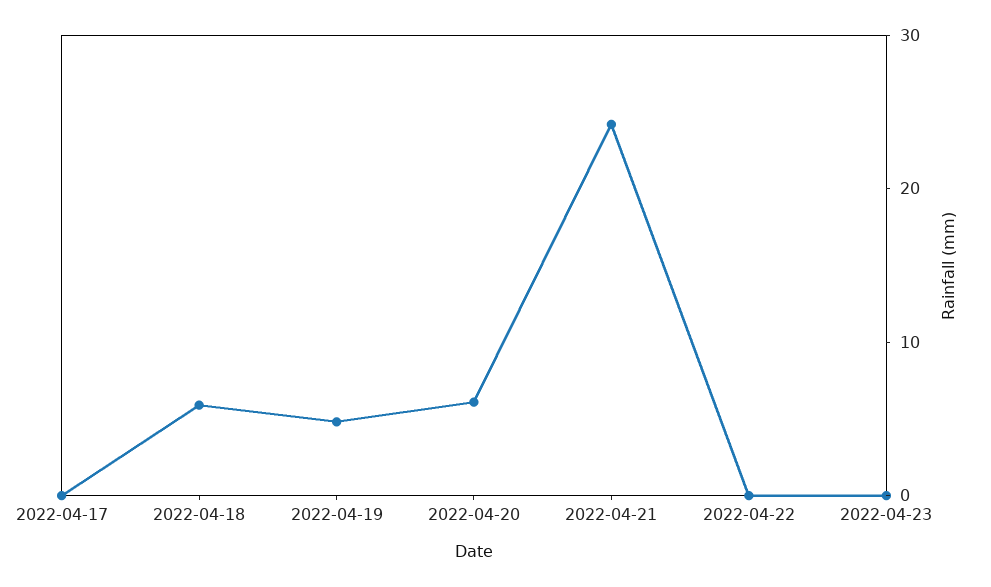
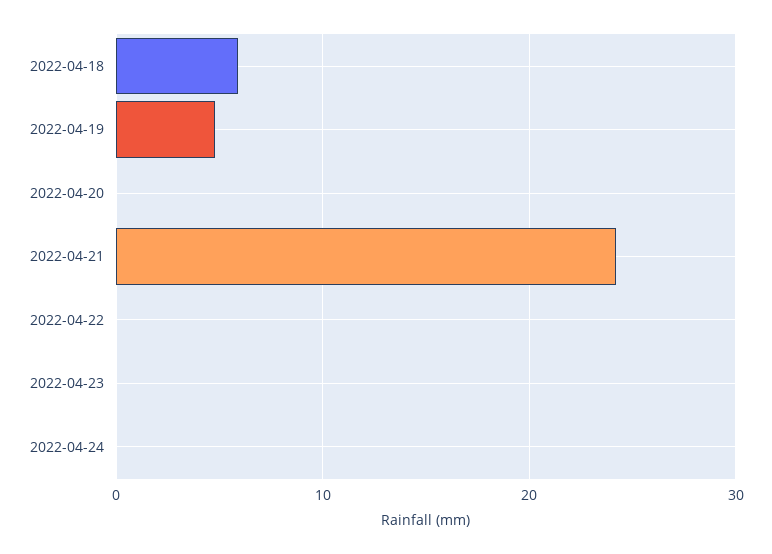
2022-04-17: 0 -> none
2022-04-20: 6 -> 0
2022-04-24: none -> 0

